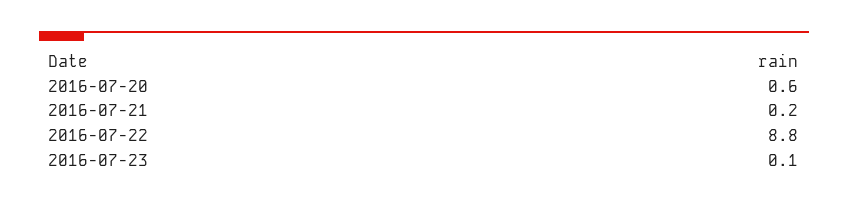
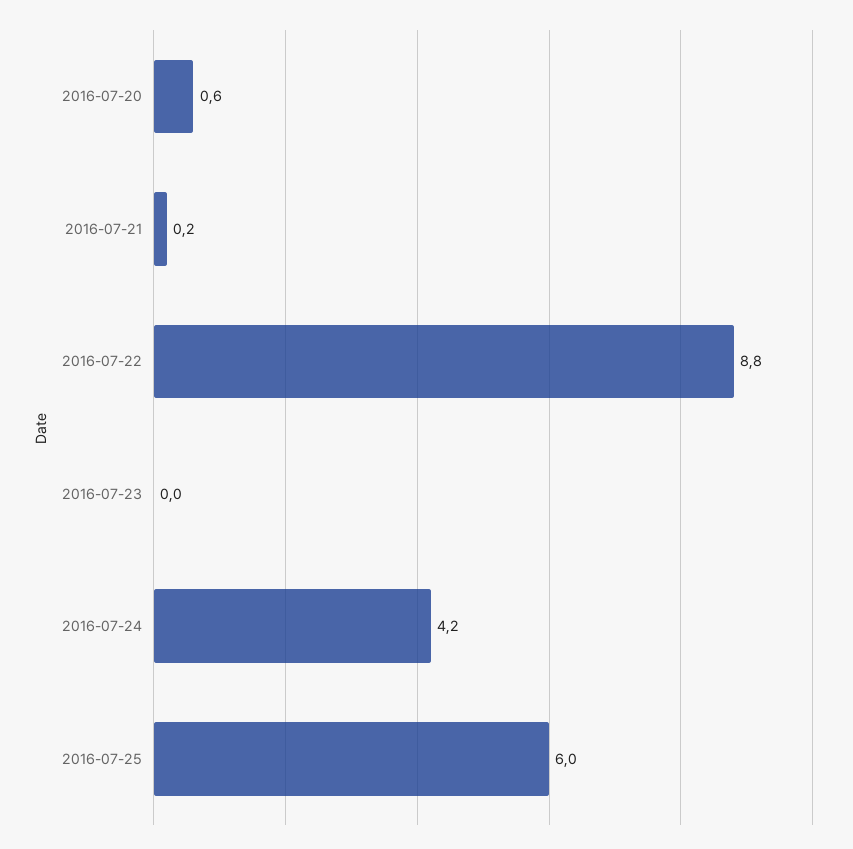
2016-07-23: 0.1 -> 0
2016-07-24: none -> 4.2
2016-07-25: none -> 6

